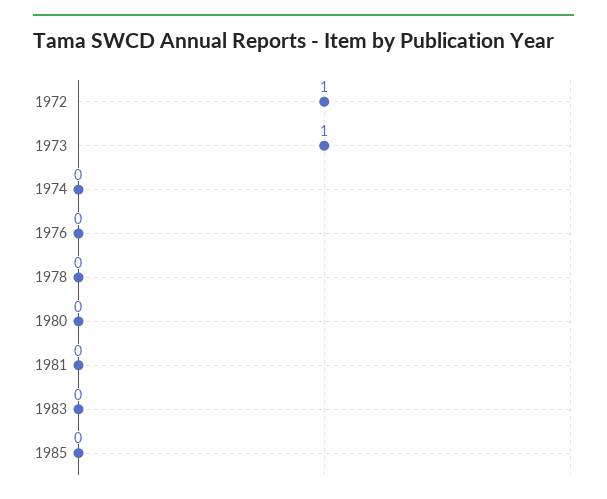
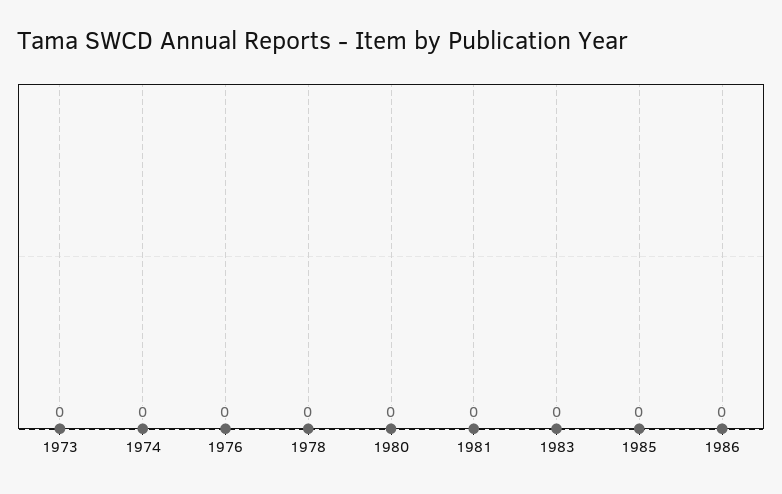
1972: 1 -> none
1973: 1 -> 0
1986: none -> 0

